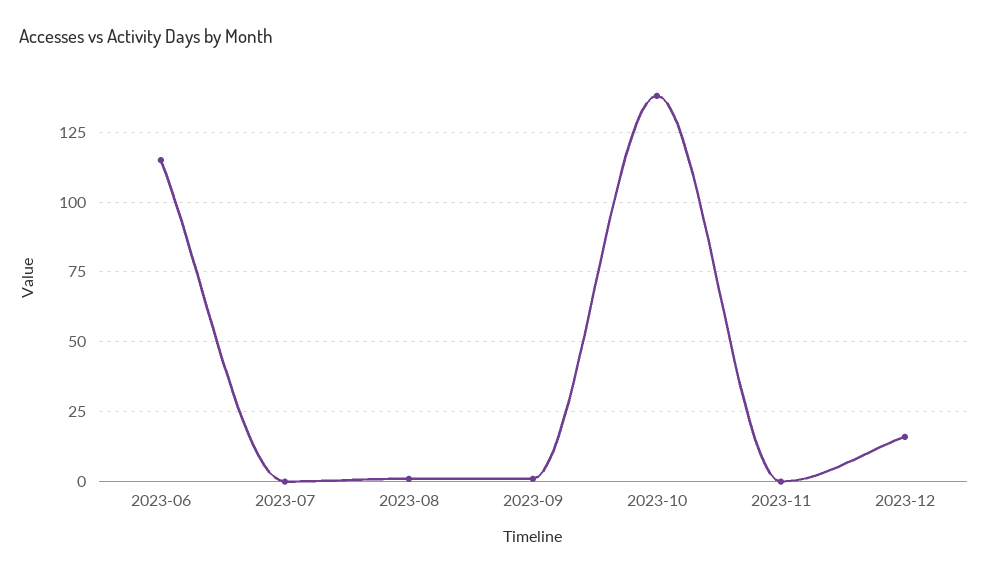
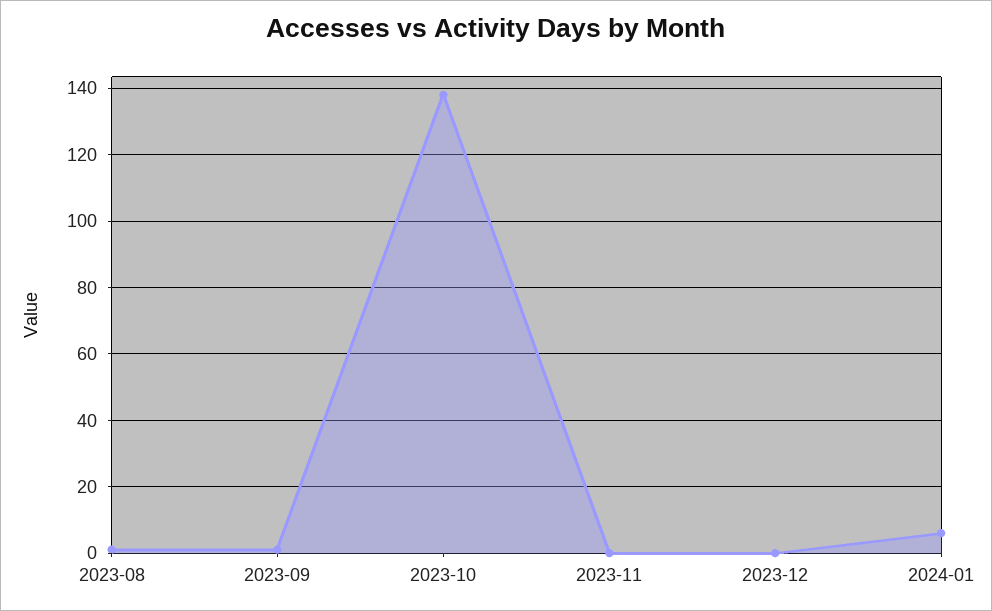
2023-06: 115 -> none
2023-07: 0 -> none
2023-12: 15 -> 0
2024-01: none -> 5

